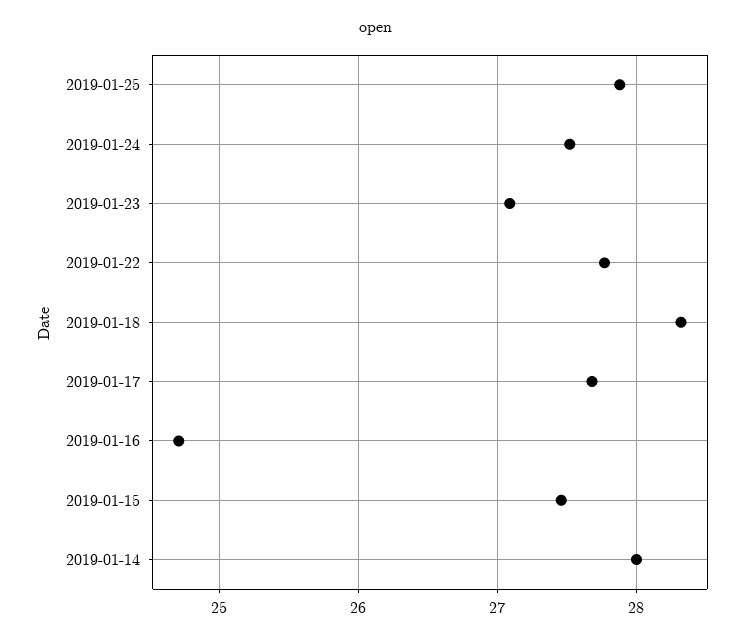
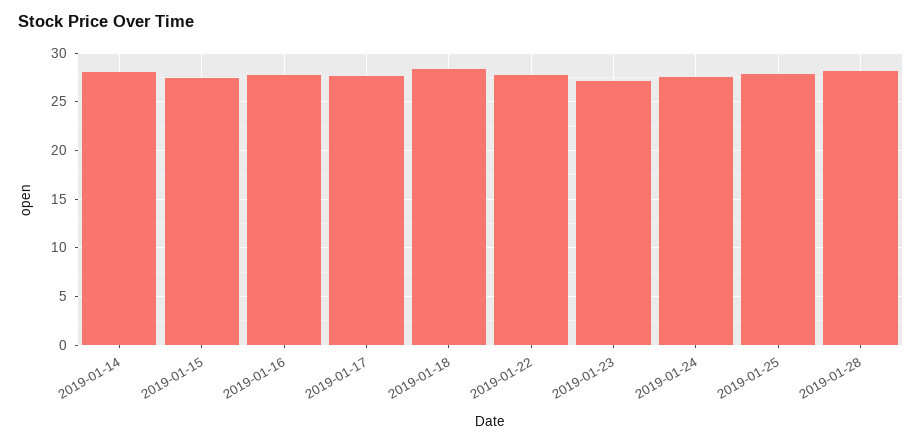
2019-01-16: 24.7 -> 28
2019-01-28: none -> 28

